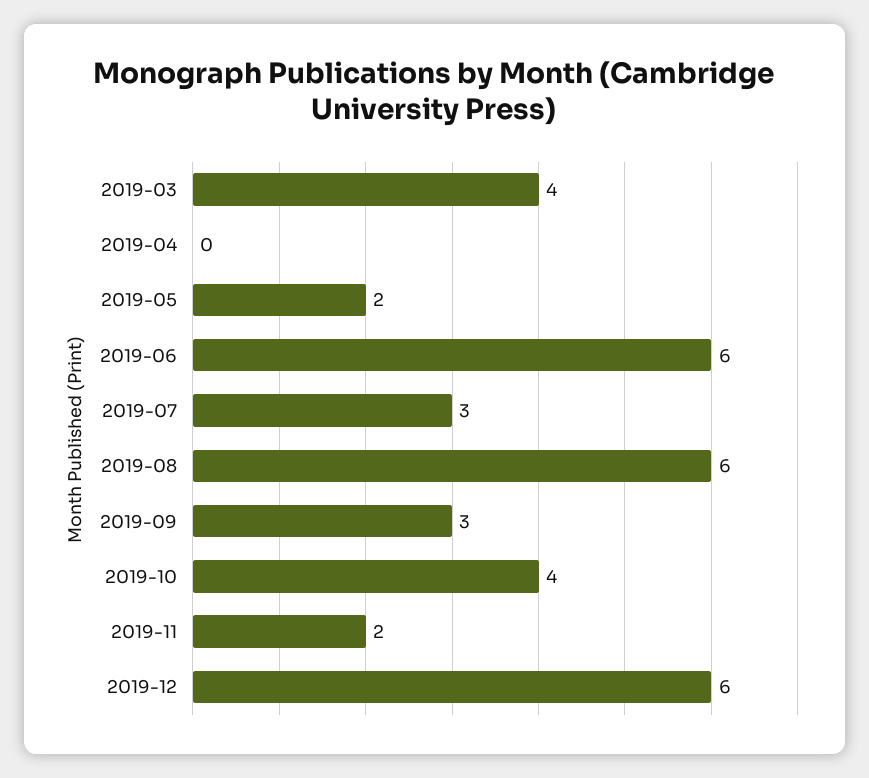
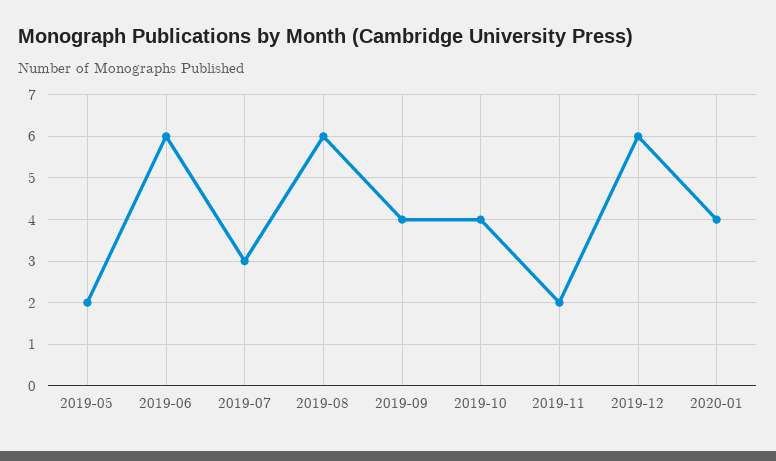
2019-03: 4 -> none
2019-04: 0 -> none
2019-09: 3 -> 4
2020-01: none -> 4

